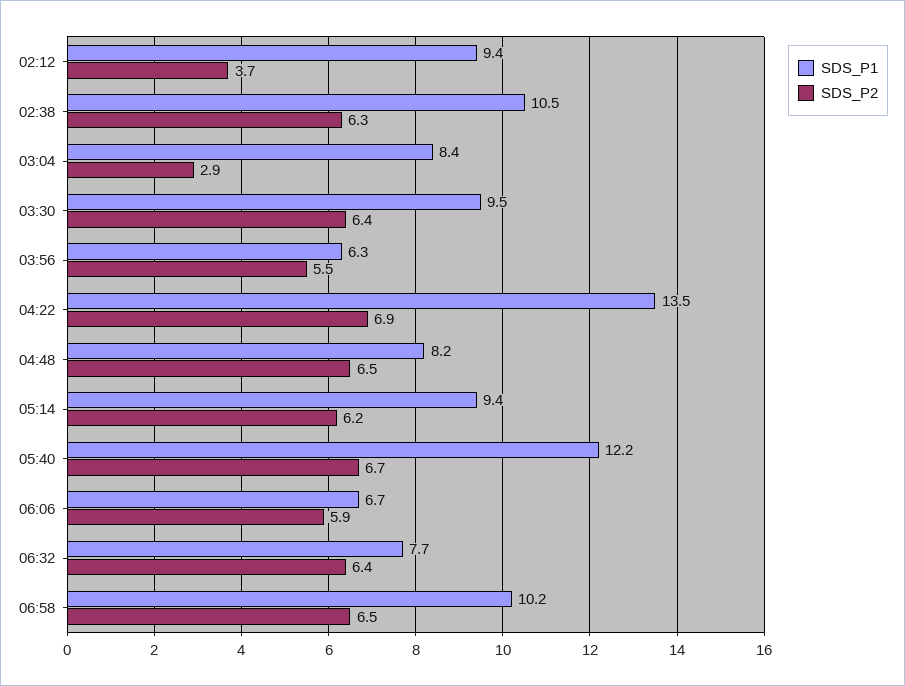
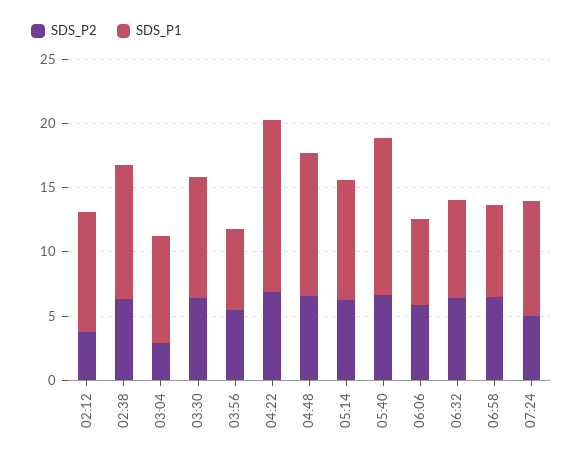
SDS_P1, 04:48: 8.2 -> 11
SDS_P1, 06:58: 10.2 -> 7
SDS_P2, 07:24: none -> 5
SDS_P1, 07:24: none -> 9

